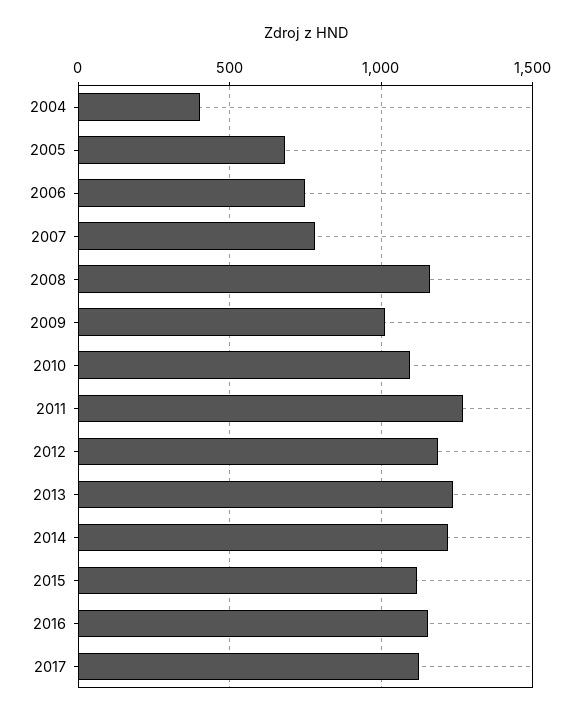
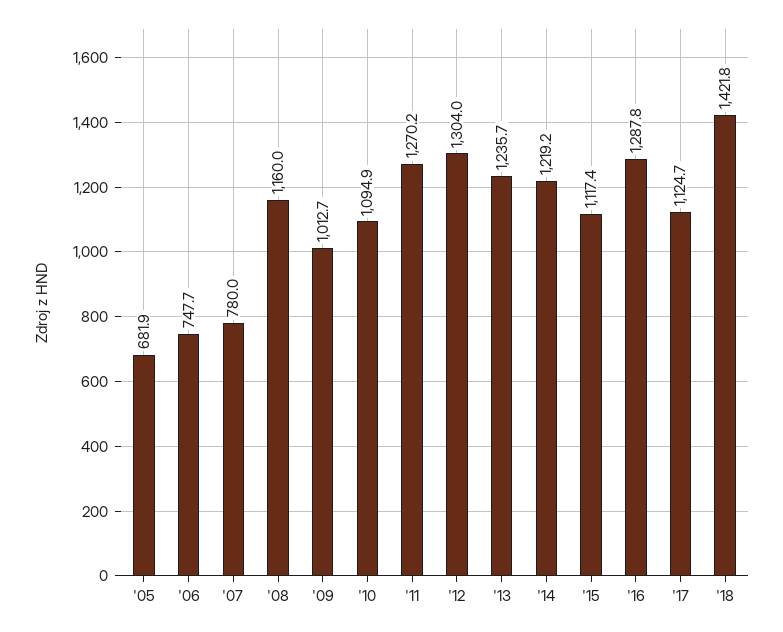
2004: 400 -> none
2012: 1200 -> 1304
2016: 1150 -> 1287.8
'18: none -> 1421.8

